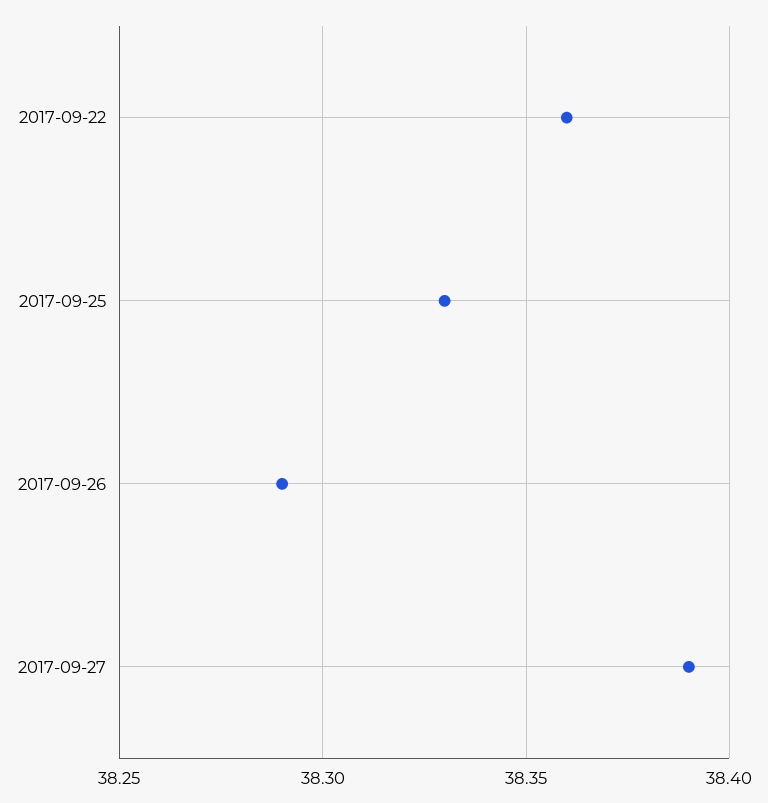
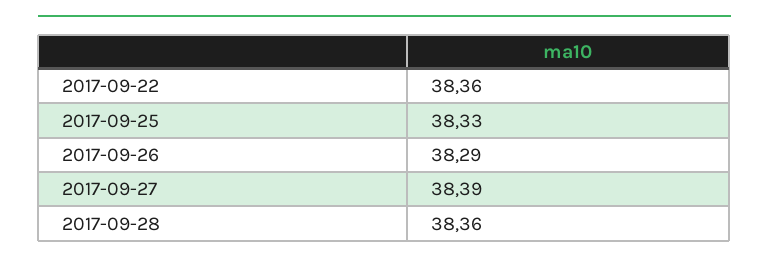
2017-09-28: none -> 38.36

